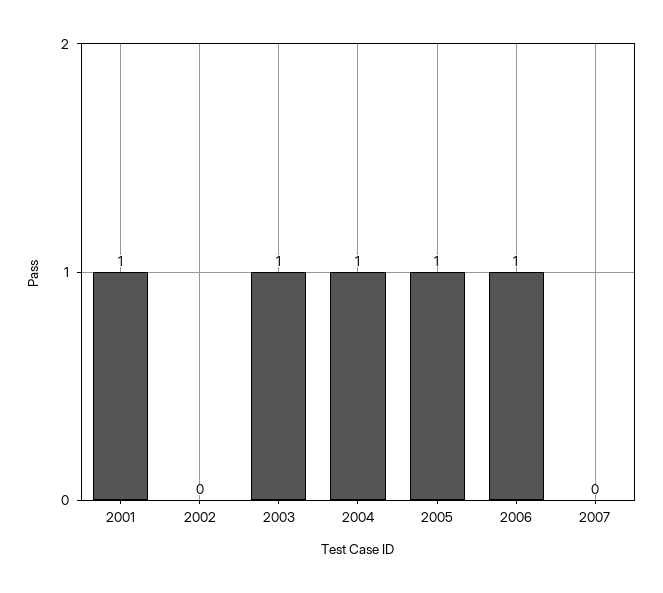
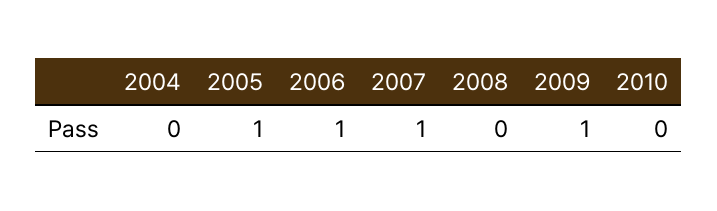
2001: 1 -> none
2002: 0 -> none
2003: 1 -> none
2004: 1 -> 0
2007: 0 -> 1
2008: none -> 0
2009: none -> 1
2010: none -> 0

